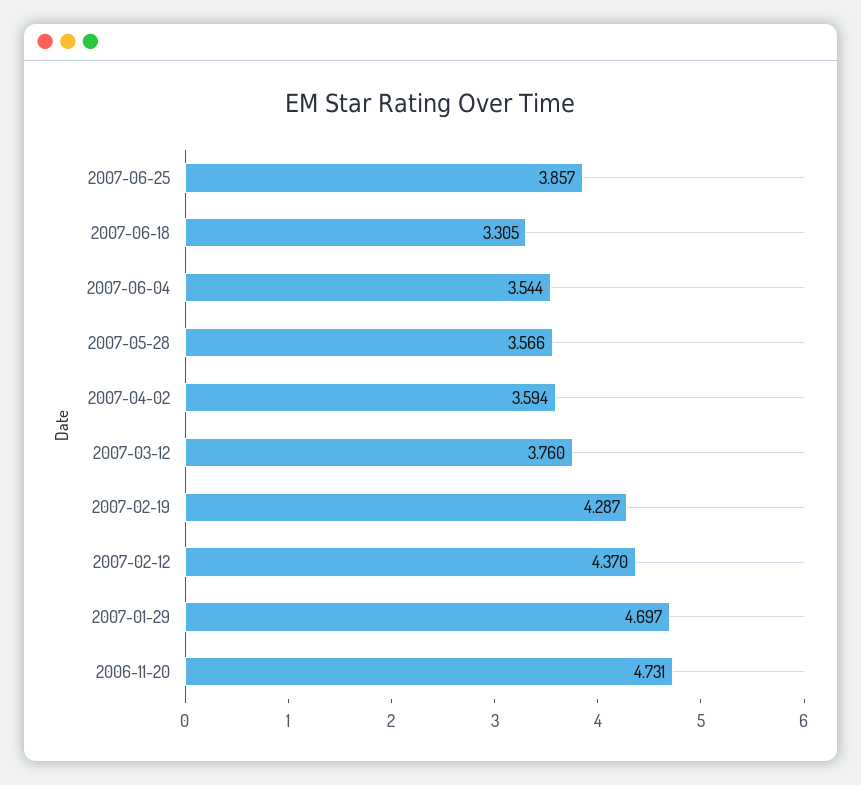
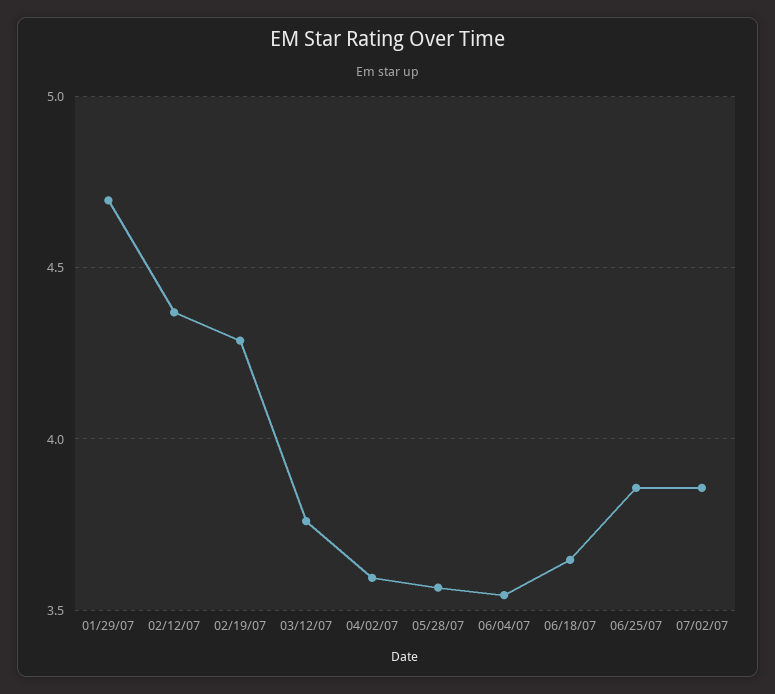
2007-06-18: 3.305 -> 3.65
2006-11-20: 4.731 -> none
07/02/07: none -> 3.85

